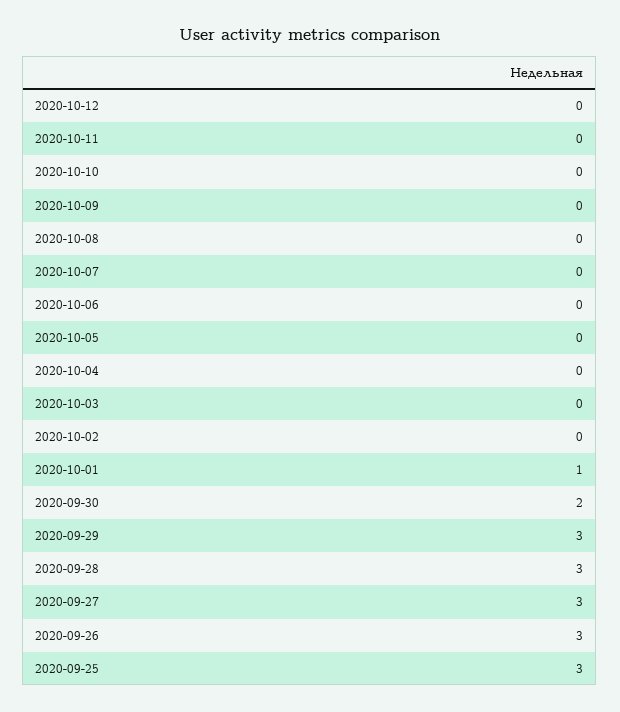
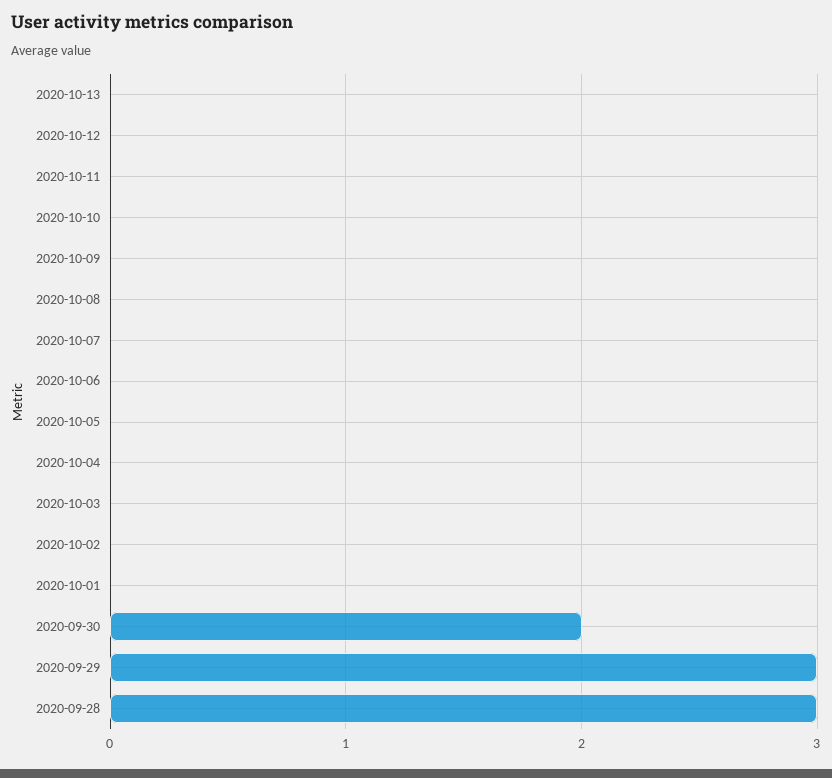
2020-10-01: 1 -> 0
2020-09-27: 3 -> none
2020-09-26: 3 -> none
2020-09-25: 3 -> none
2020-10-13: none -> 0

